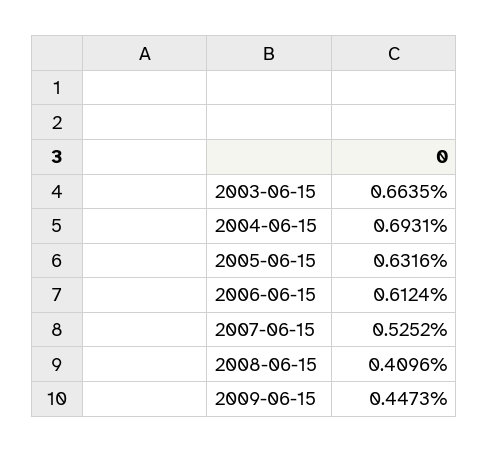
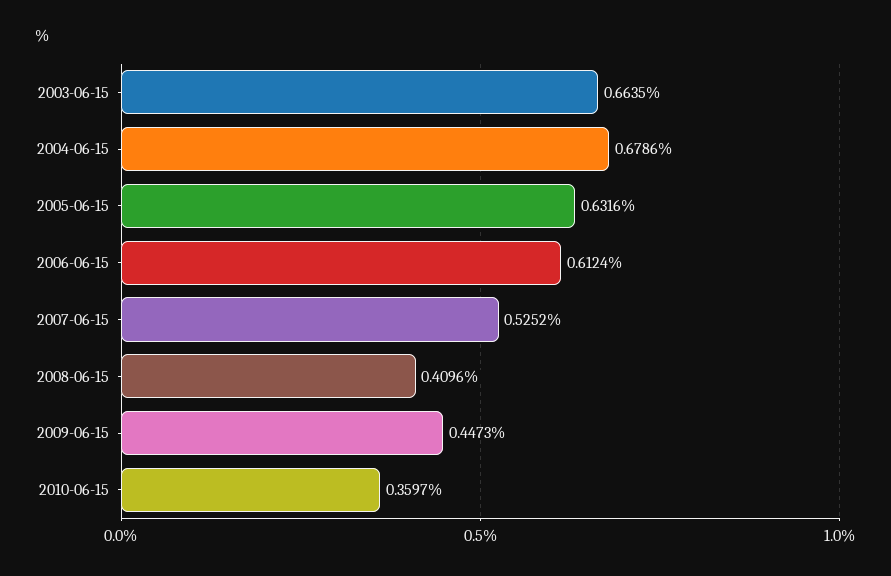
2004-06-15: 0.6931 -> 0.6786
2010-06-15: none -> 0.3597

